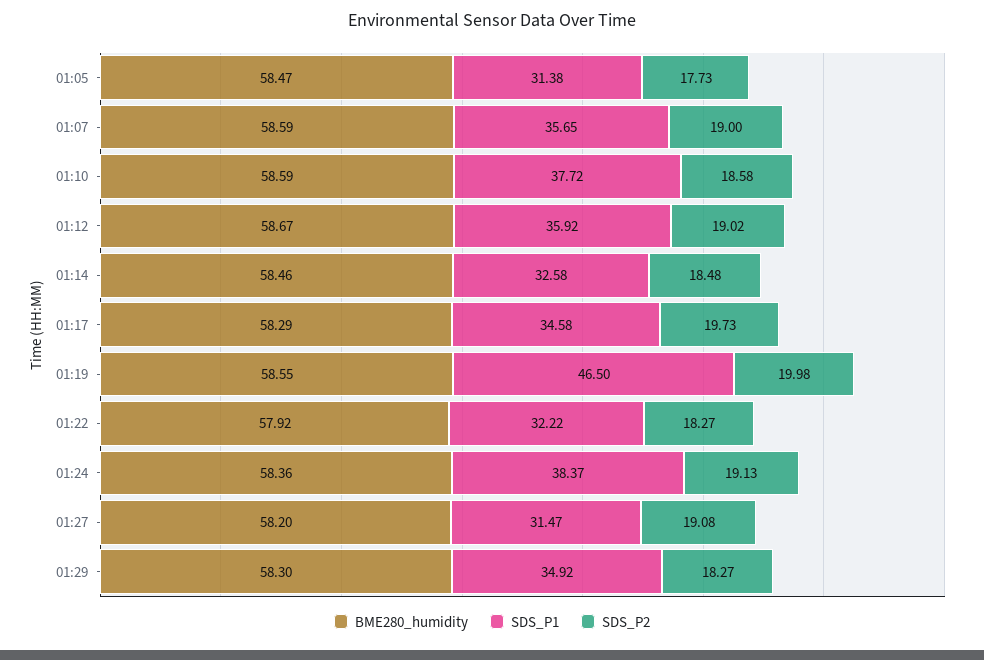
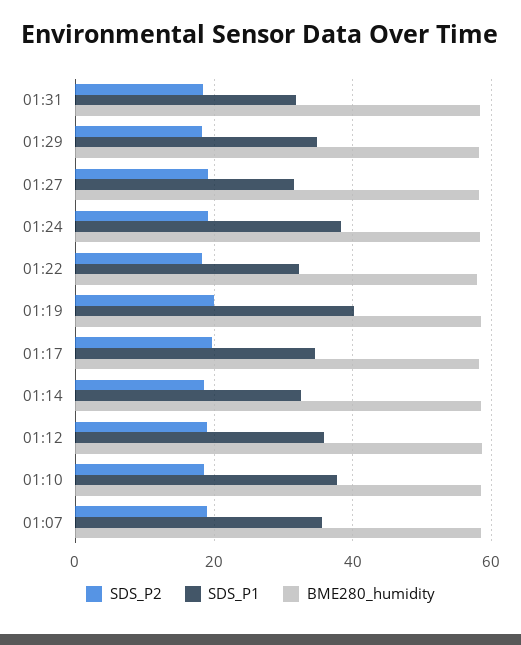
BME280_humidity, 01:05: 58.47 -> none
SDS_P1, 01:05: 31.38 -> none
SDS_P2, 01:05: 17.73 -> none
SDS_P1, 01:19: 46.5 -> 40
SDS_P2, 01:31: none -> 18
SDS_P1, 01:31: none -> 32
BME280_humidity, 01:31: none -> 58

